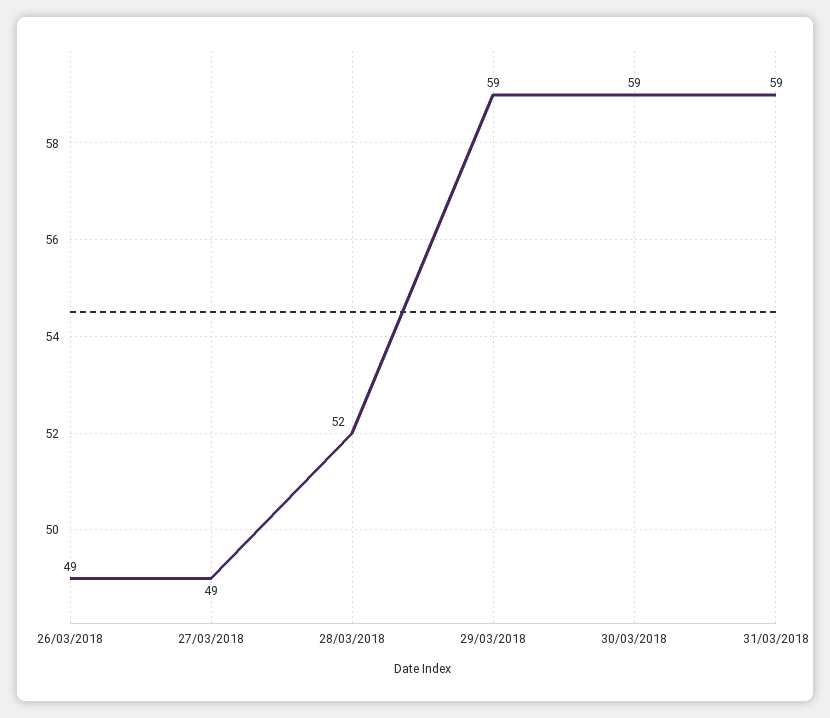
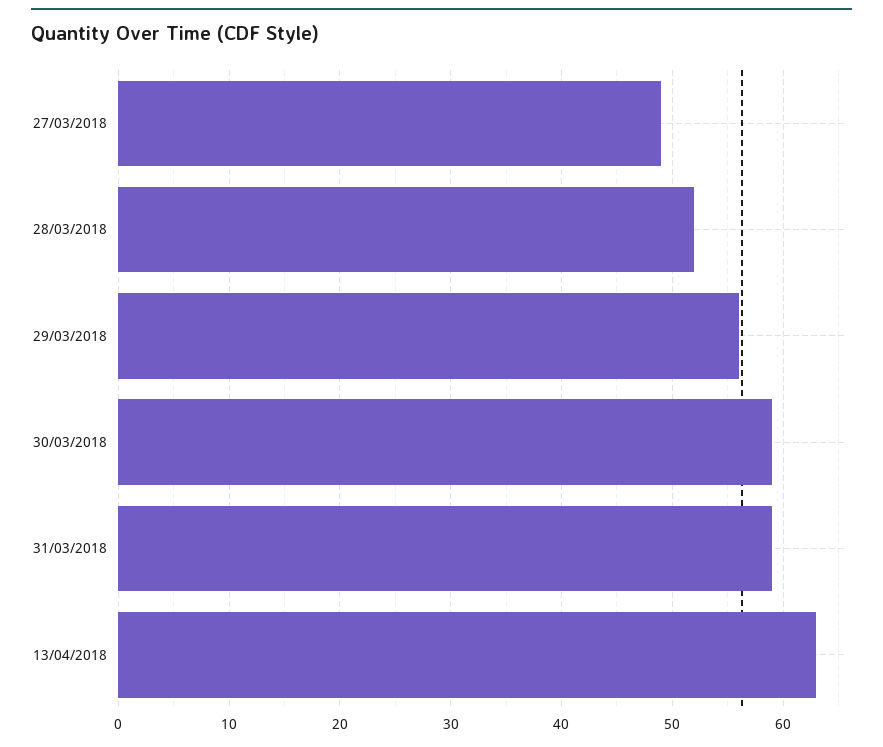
26/03/2018: 49 -> none
29/03/2018: 59 -> 56
13/04/2018: none -> 63

